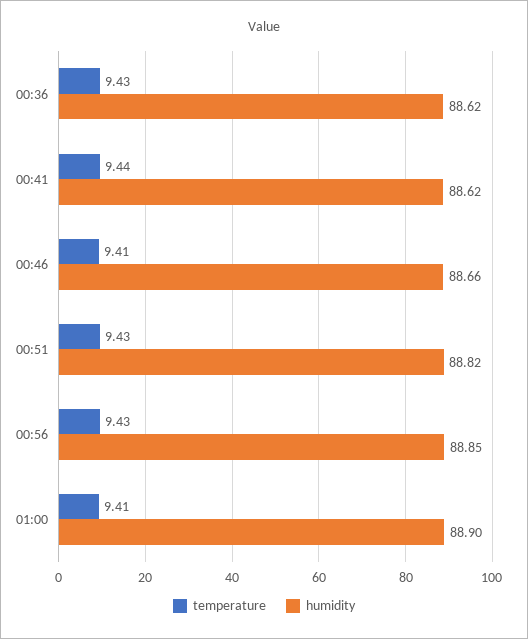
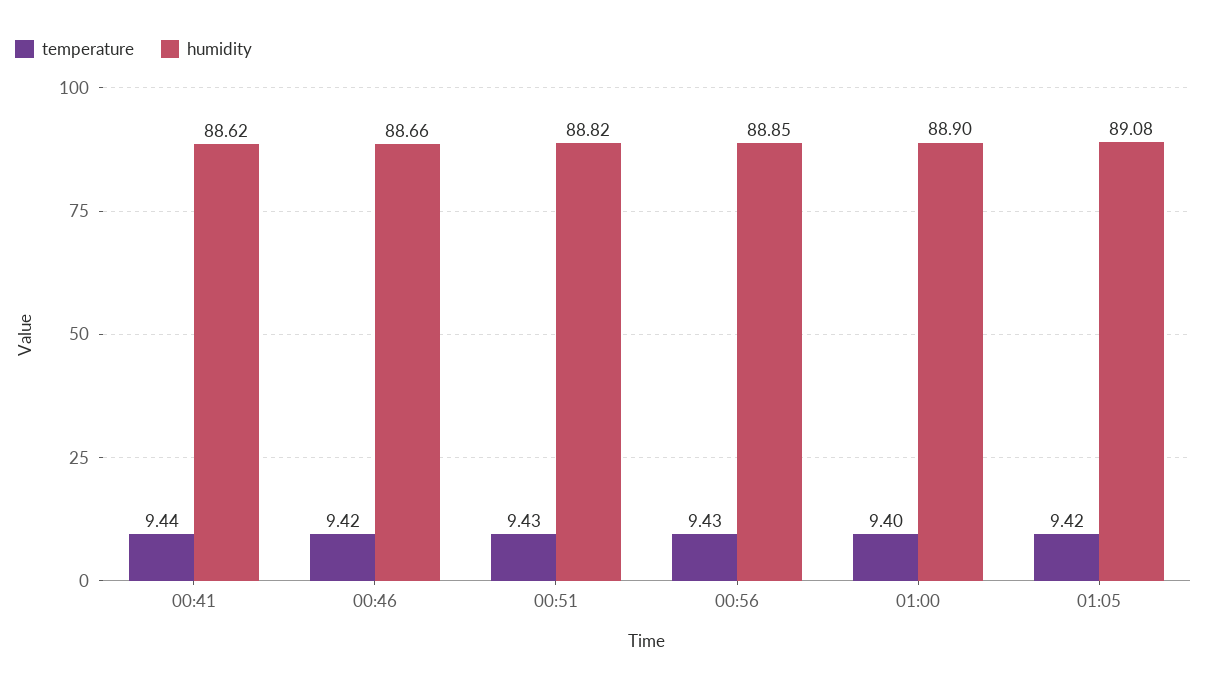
temperature, 00:36: 9.43 -> none
humidity, 00:36: 88.62 -> none
temperature, 00:46: 9.41 -> 9.42
temperature, 01:00: 9.41 -> 9.4
temperature, 01:05: none -> 9.42
humidity, 01:05: none -> 89.08

